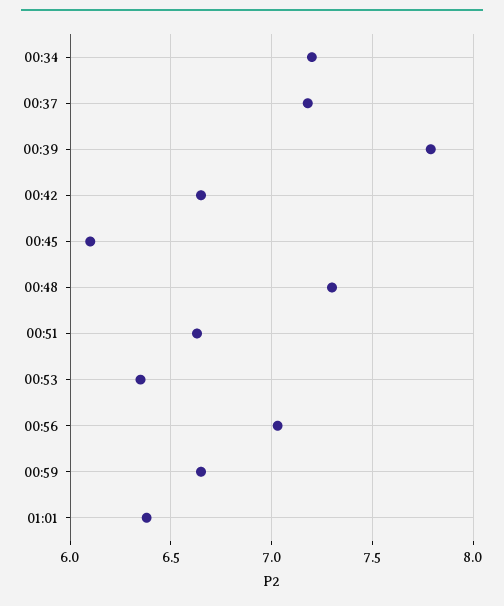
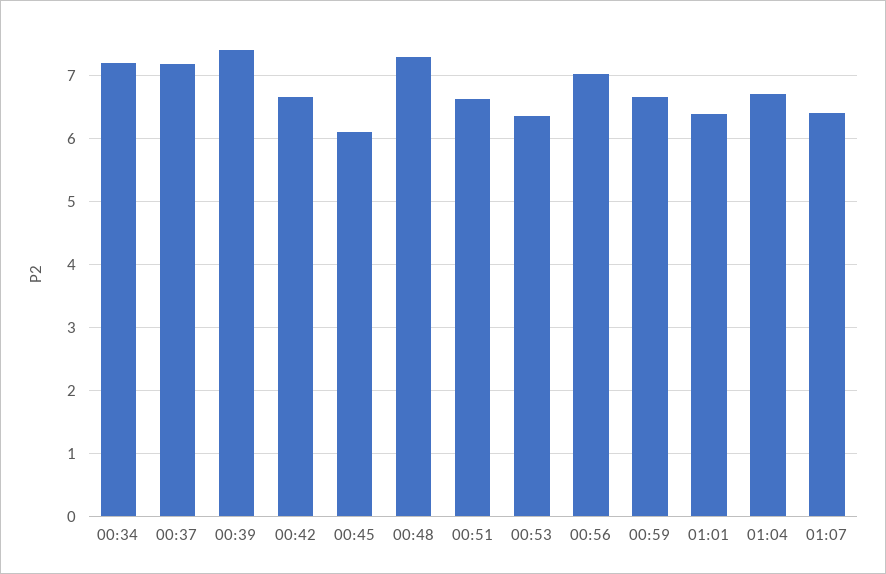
00:39: 7.8 -> 7.4
01:04: none -> 6.7
01:07: none -> 6.4

